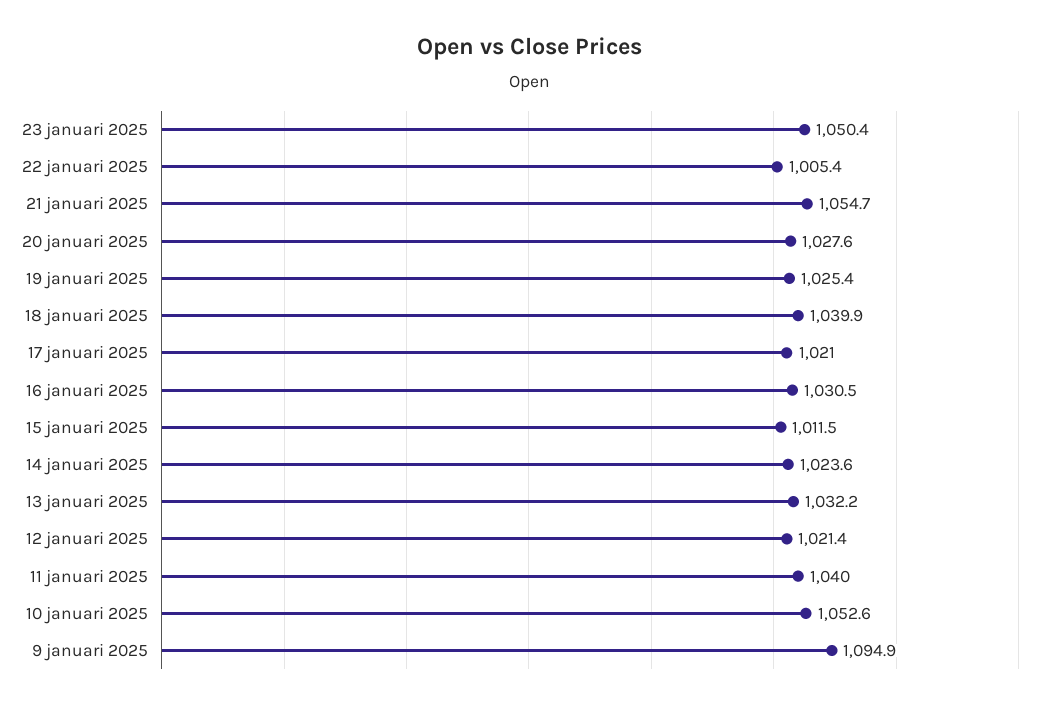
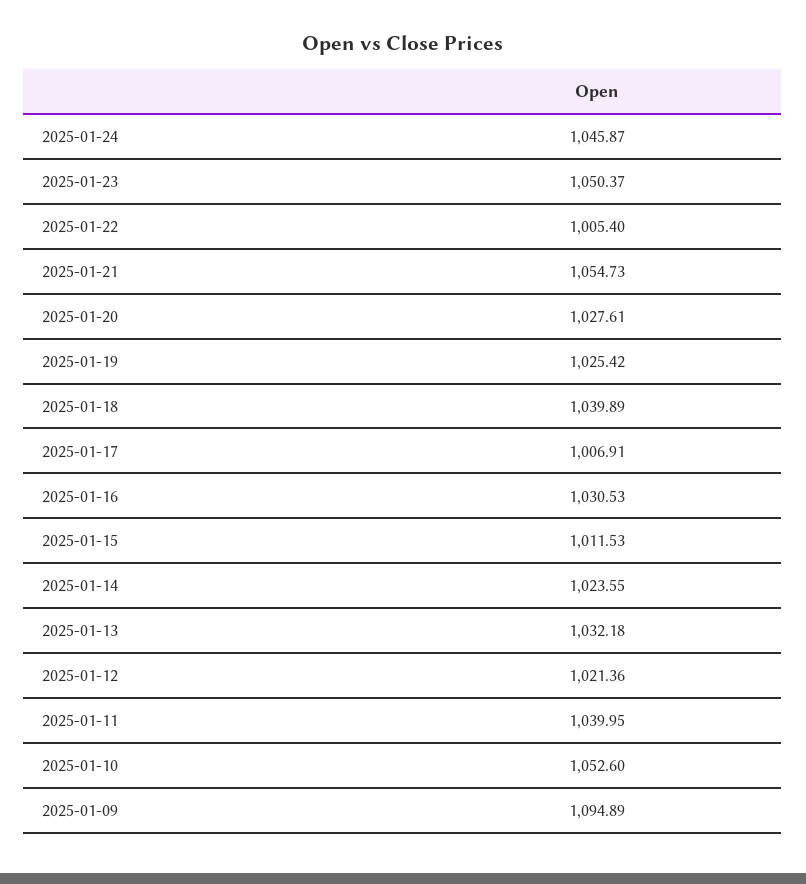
17 januari 2025: 1021 -> 1006.91
2025-01-24: none -> 1045.87

